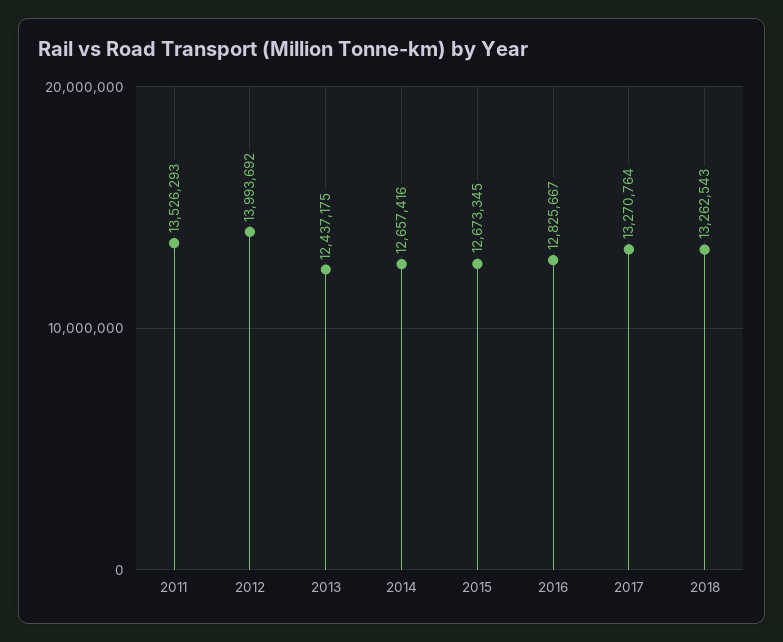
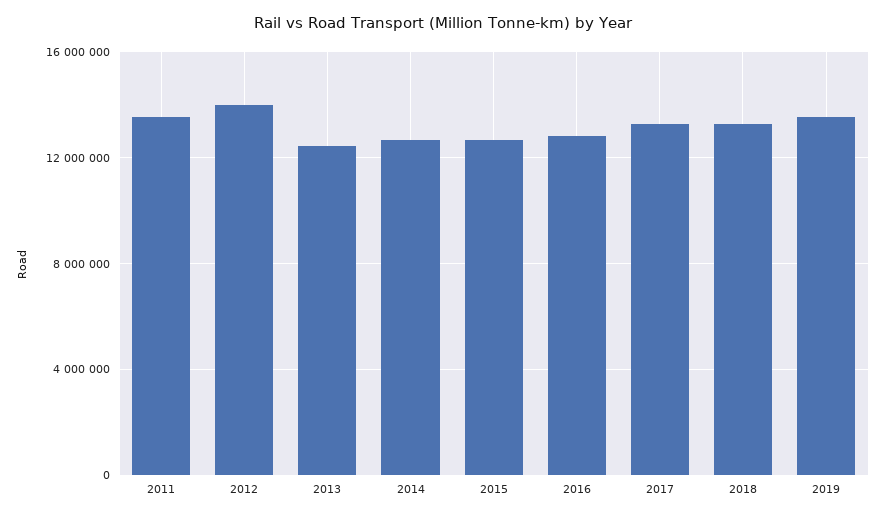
2019: none -> 13500000

